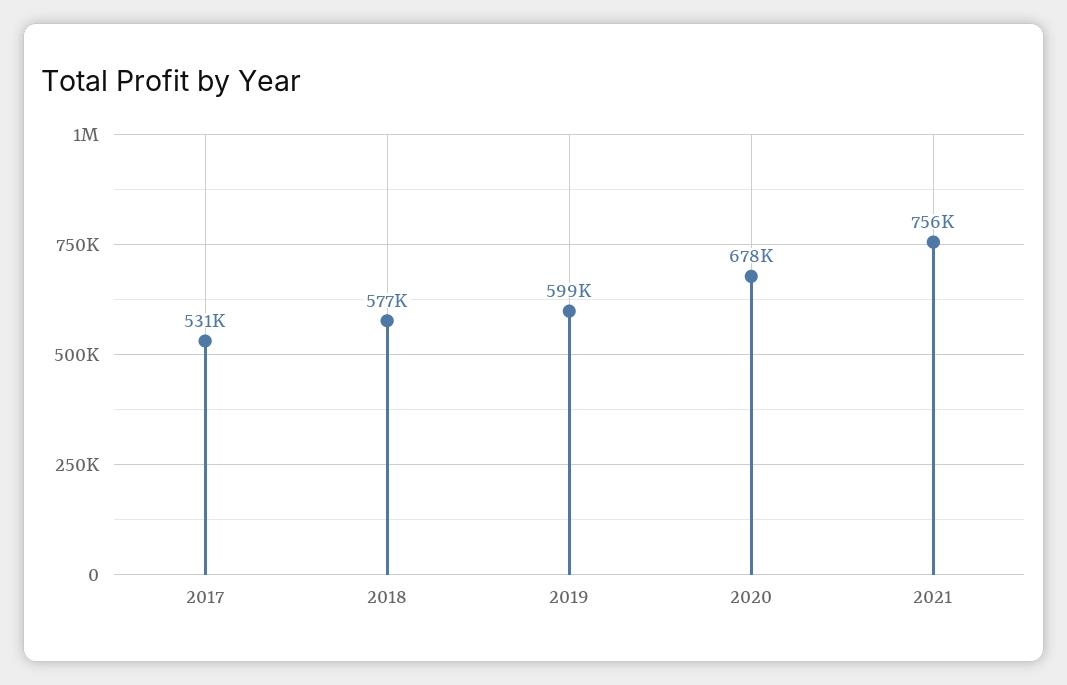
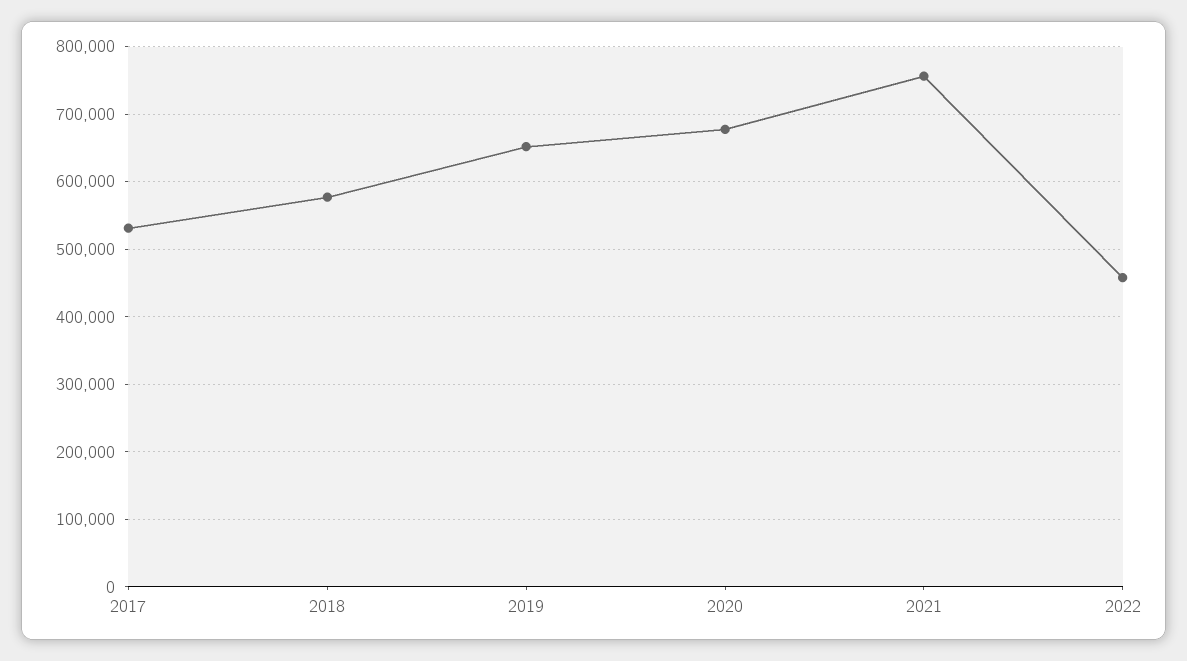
2019: 599000 -> 650000
2022: none -> 460000

